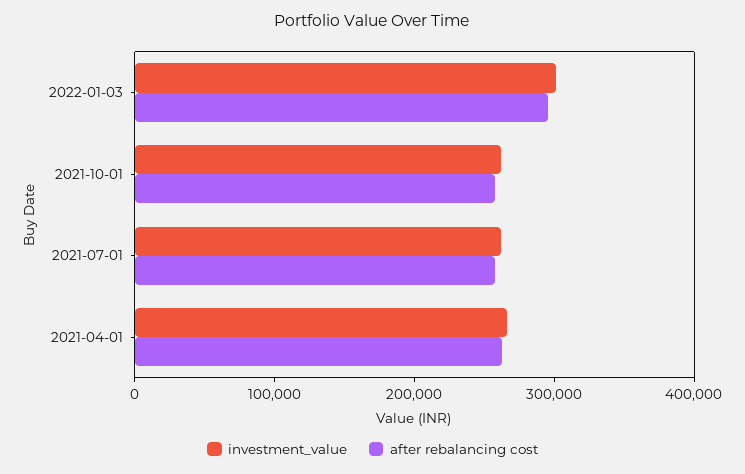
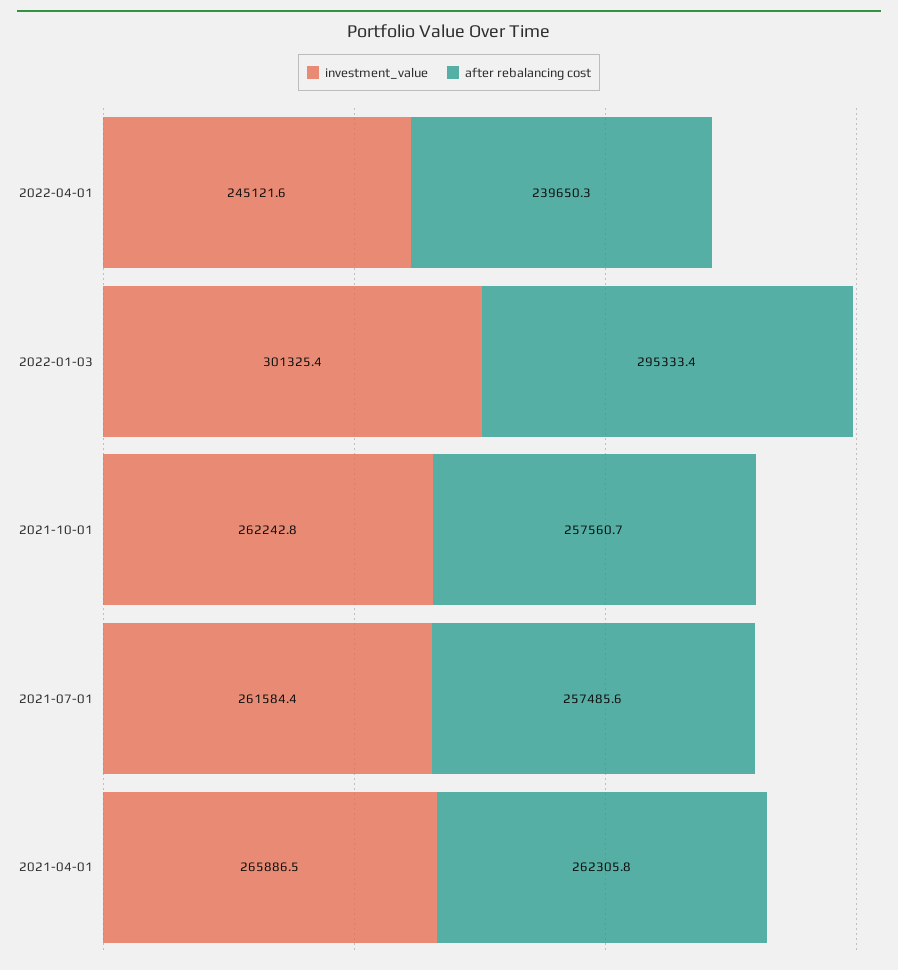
investment_value, 2022-04-01: none -> 245121.6
after rebalancing cost, 2022-04-01: none -> 239650.3

